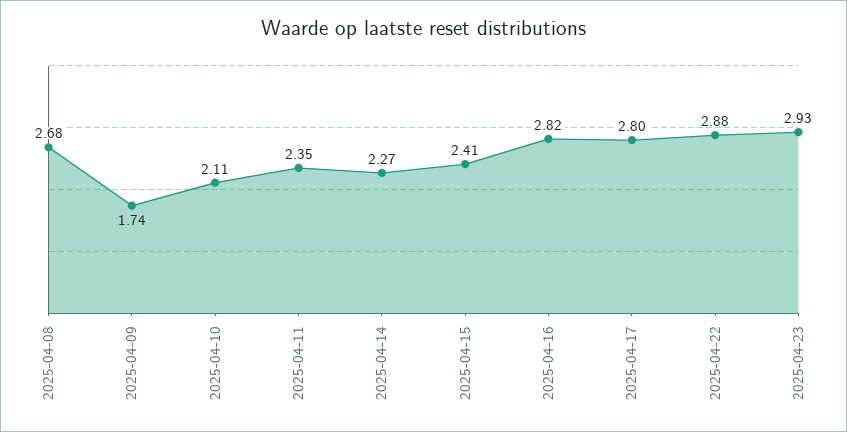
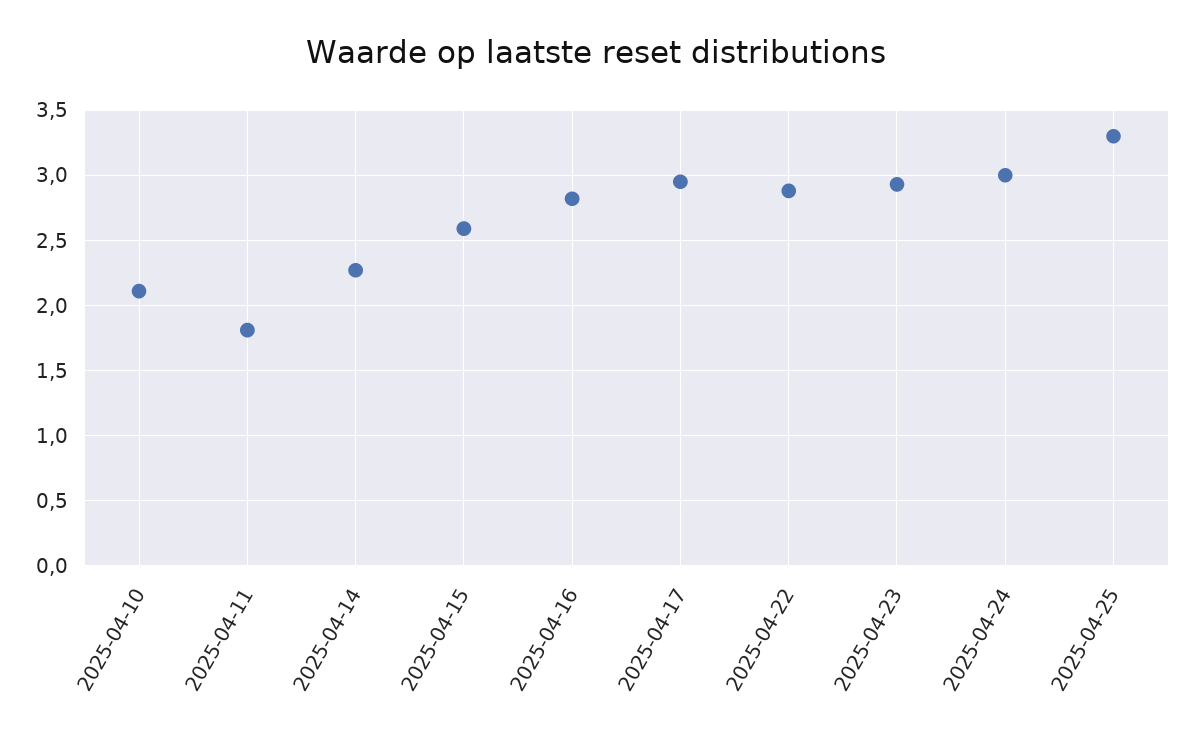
2025-04-08: 2.68 -> none
2025-04-09: 1.74 -> none
2025-04-11: 2.35 -> 1.8
2025-04-15: 2.41 -> 2.6
2025-04-17: 2.8 -> 2.95
2025-04-24: none -> 3
2025-04-25: none -> 3.3

